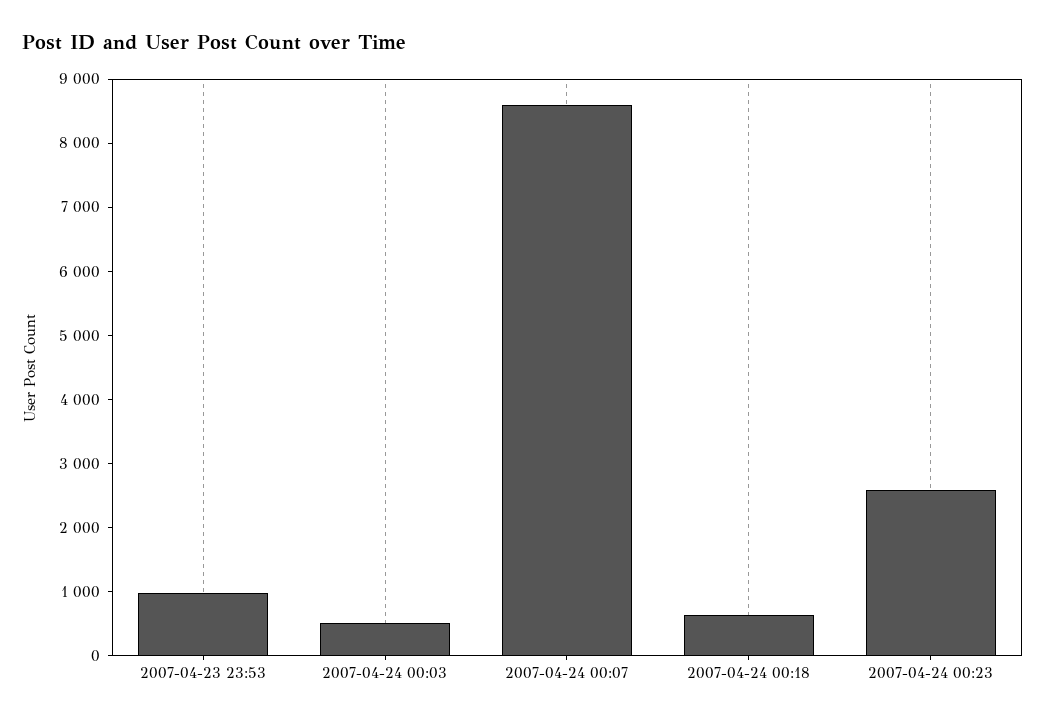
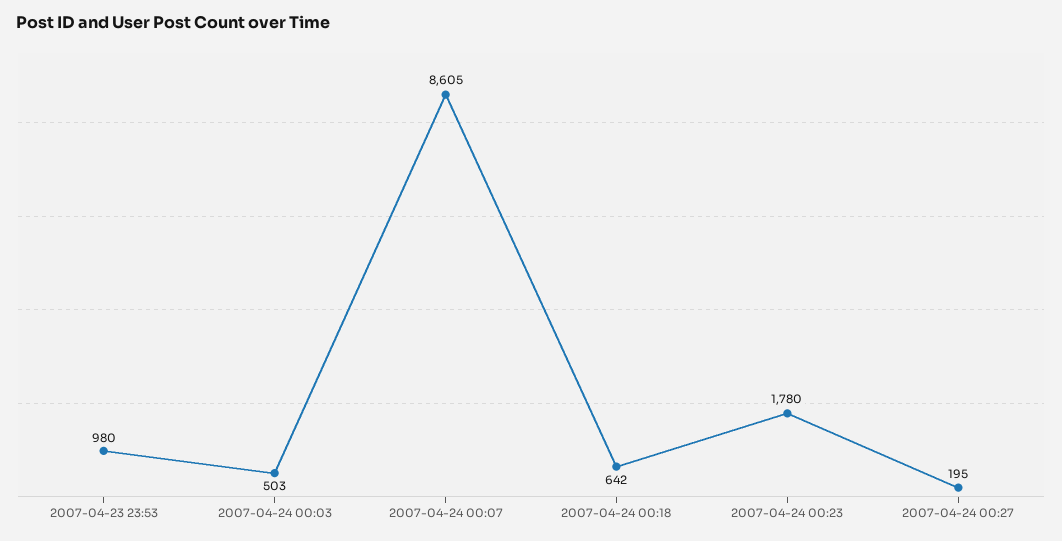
2007-04-24 00:23: 2600 -> 1780
2007-04-24 00:27: none -> 195

